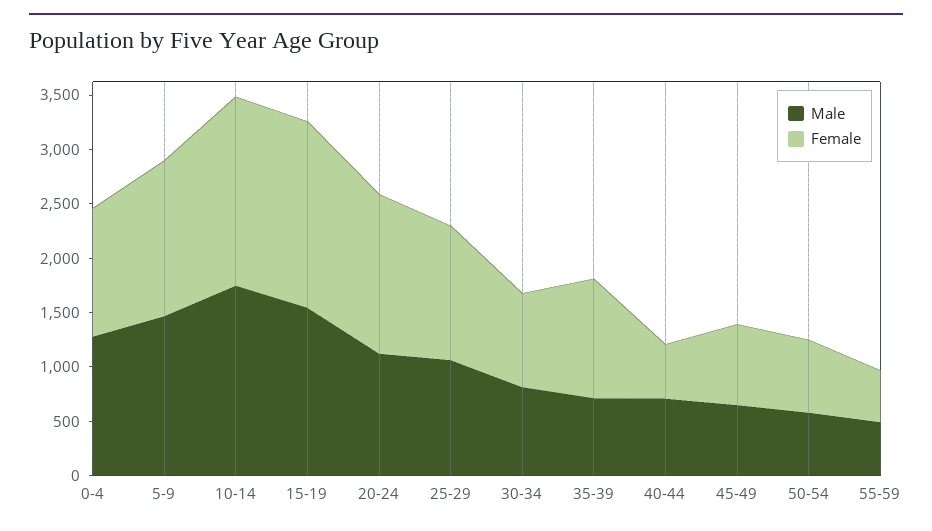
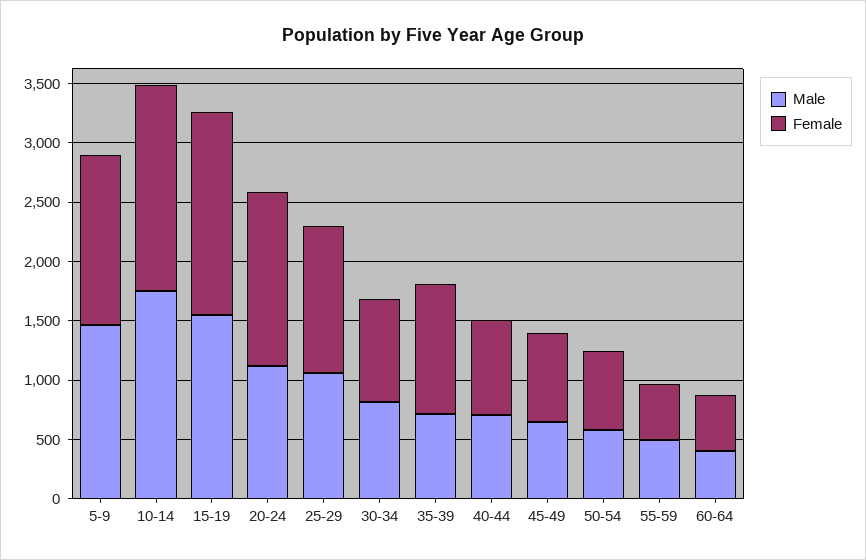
Male, 0-4: 1300 -> none
Female, 0-4: 1200 -> none
Female, 40-44: 500 -> 800
Male, 60-64: none -> 400
Female, 60-64: none -> 500

